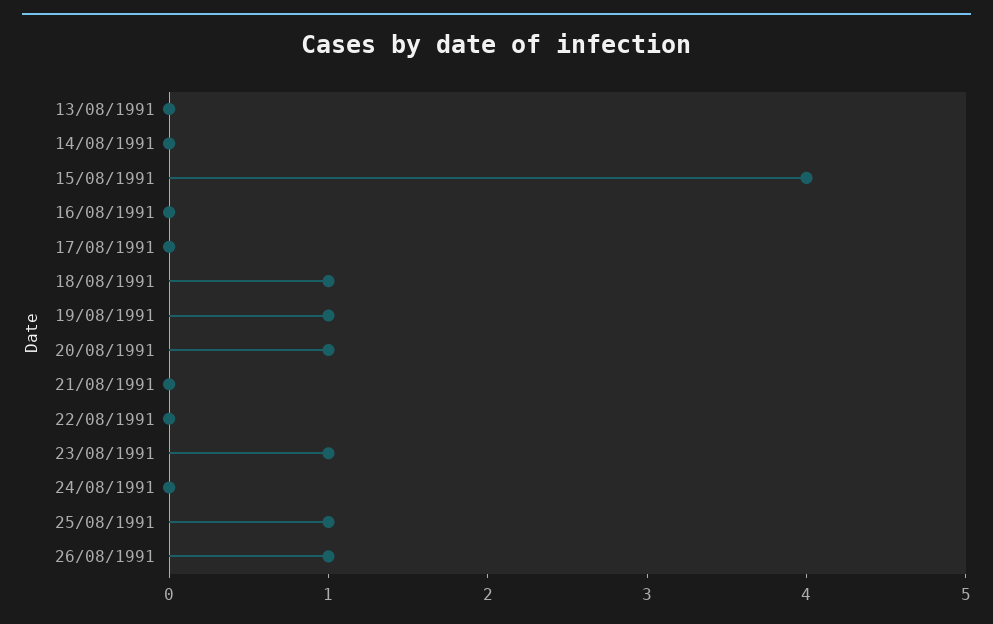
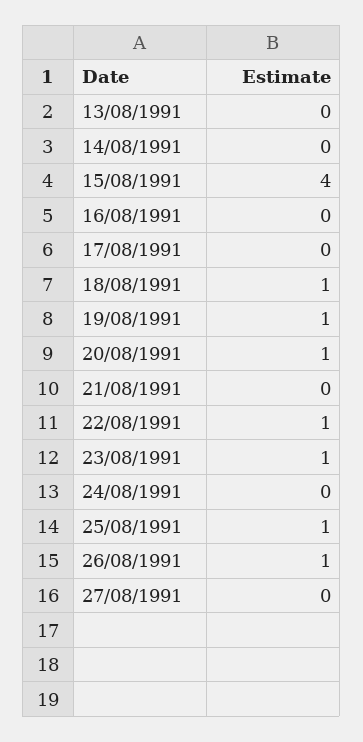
22/08/1991: 0 -> 1
27/08/1991: none -> 0

